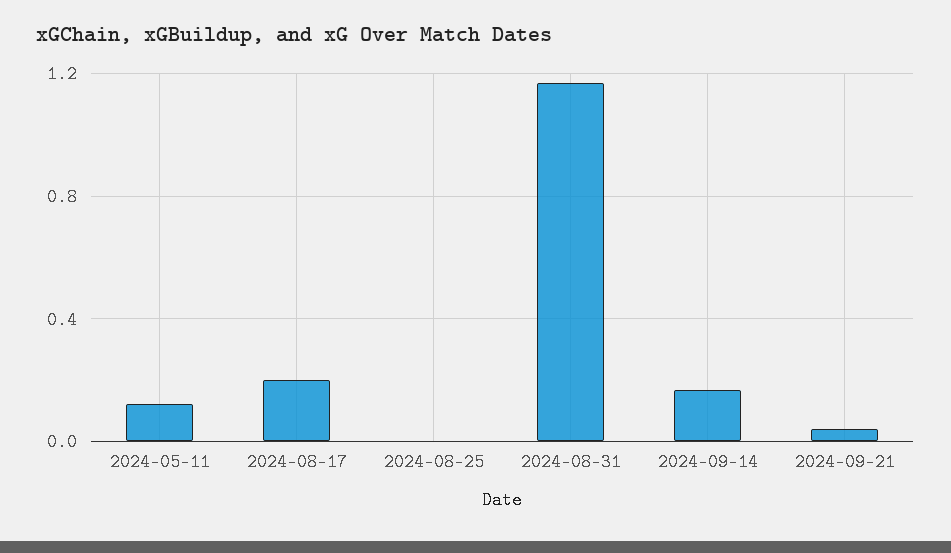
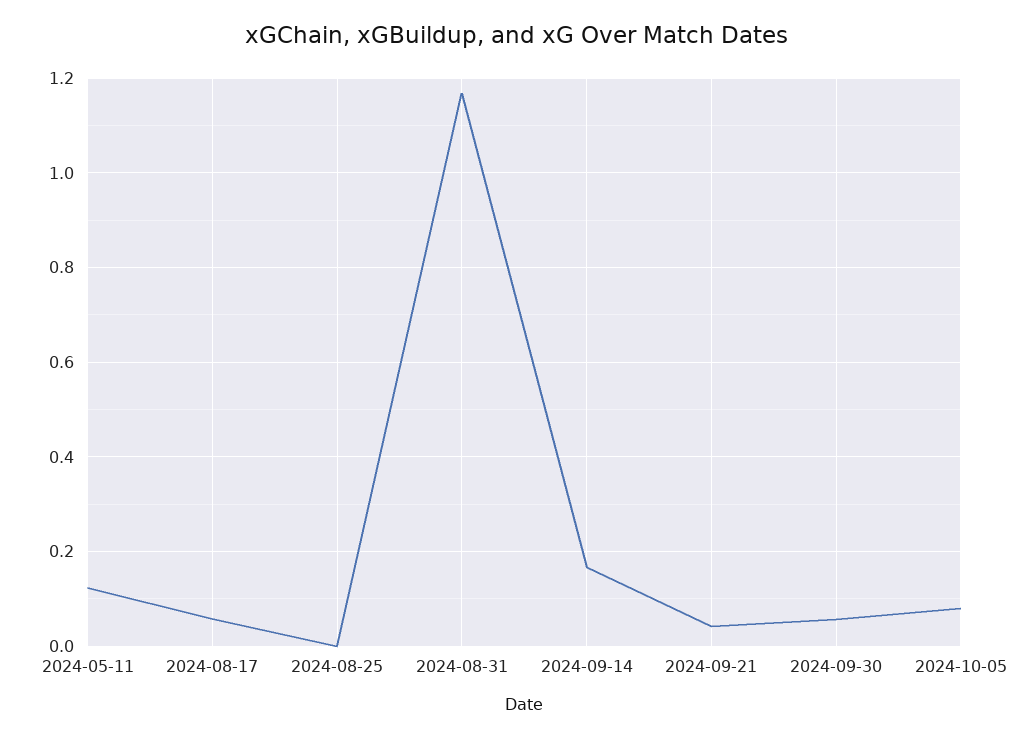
2024-08-17: 0.2 -> 0.06
2024-09-30: none -> 0.06
2024-10-05: none -> 0.08

